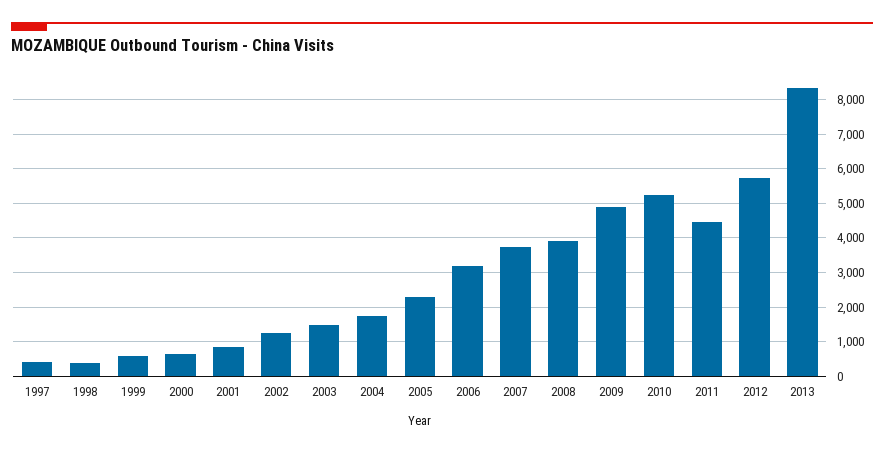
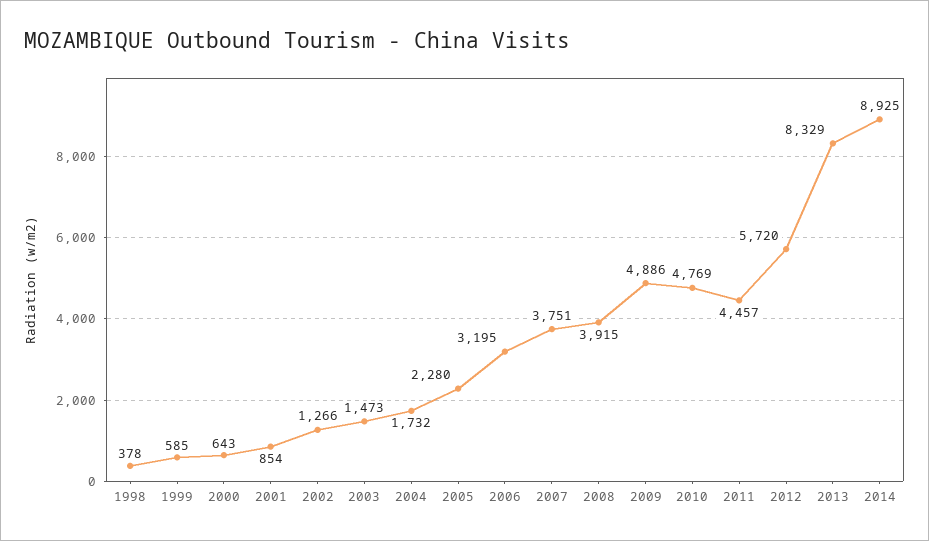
1997: 400 -> none
2010: 5200 -> 4769
2014: none -> 8925

